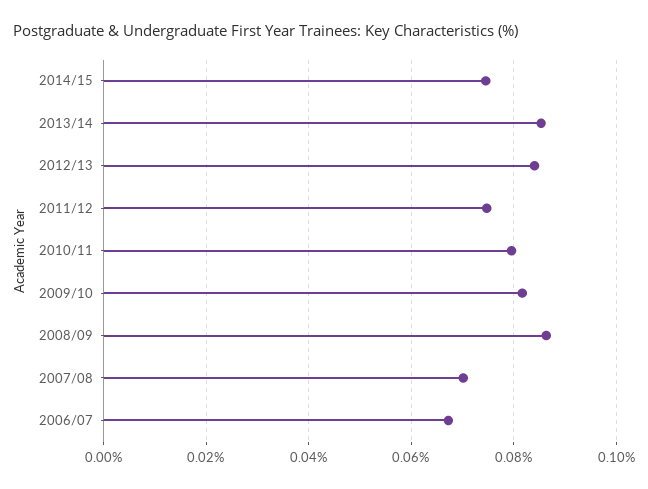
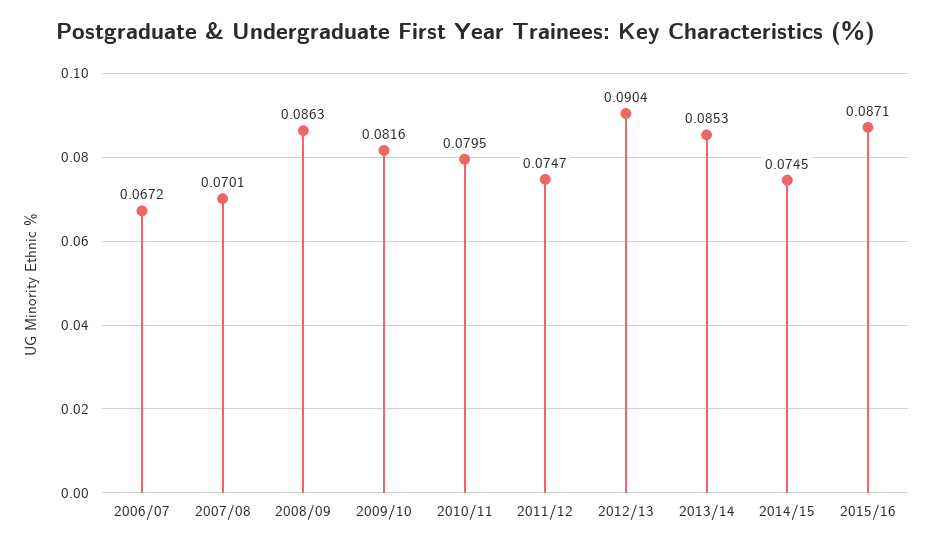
2012/13: 0.084 -> 0.0904
2015/16: none -> 0.0871

